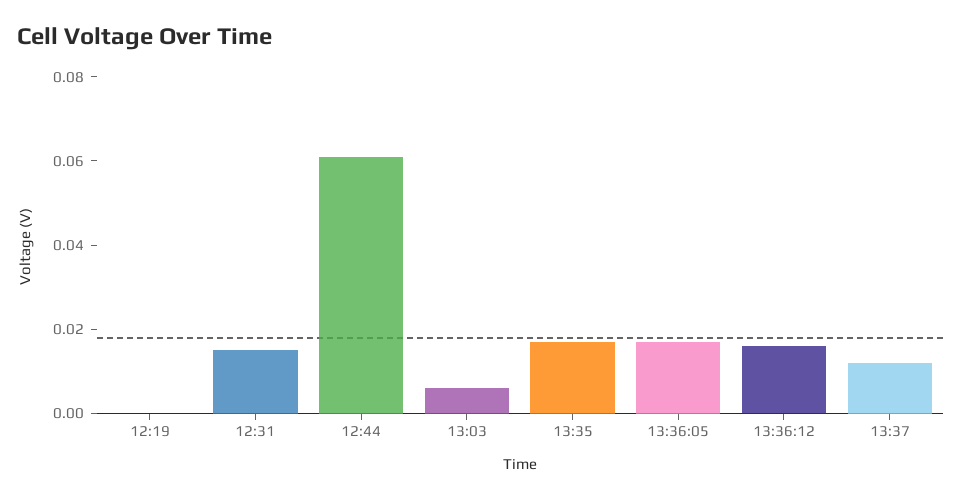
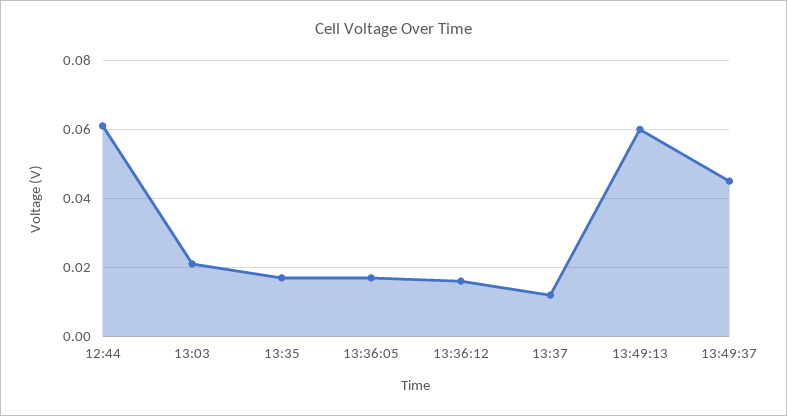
12:19: 0 -> none
12:31: 0.015 -> none
13:03: 0.005 -> 0.02
13:49:13: none -> 0.06
13:49:37: none -> 0.045

